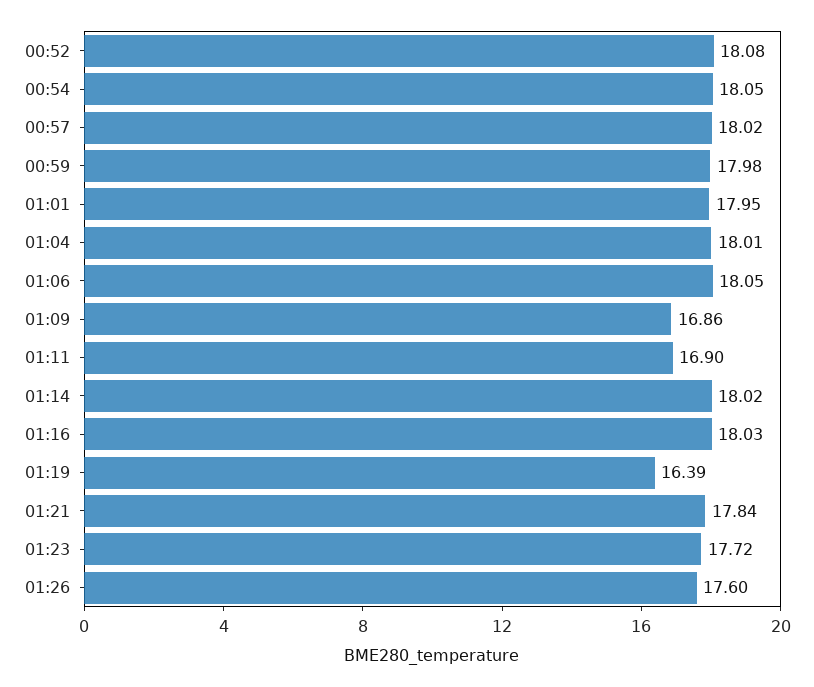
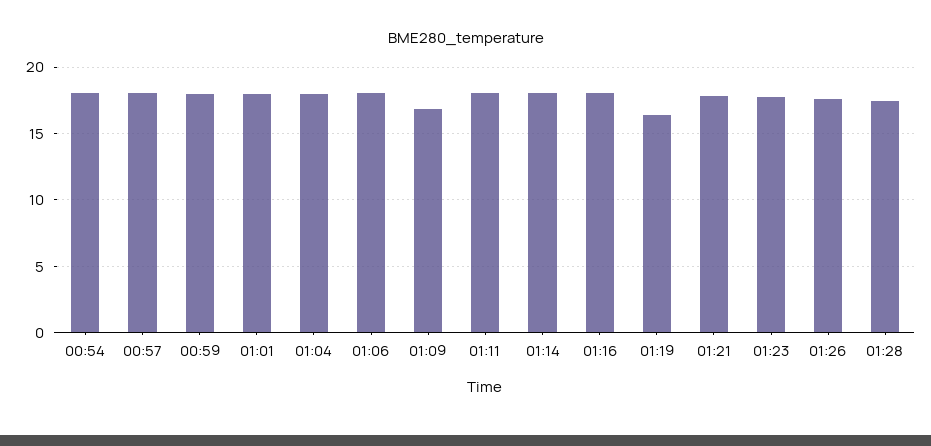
00:52: 18.08 -> none
01:11: 16.9 -> 18
01:28: none -> 17.5

